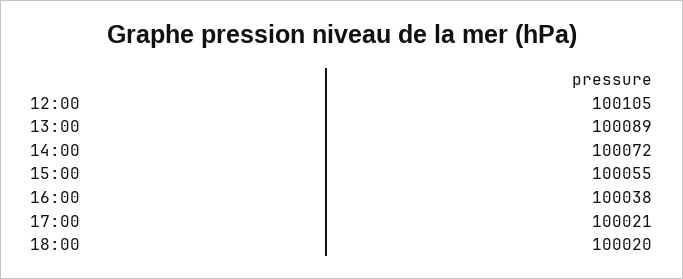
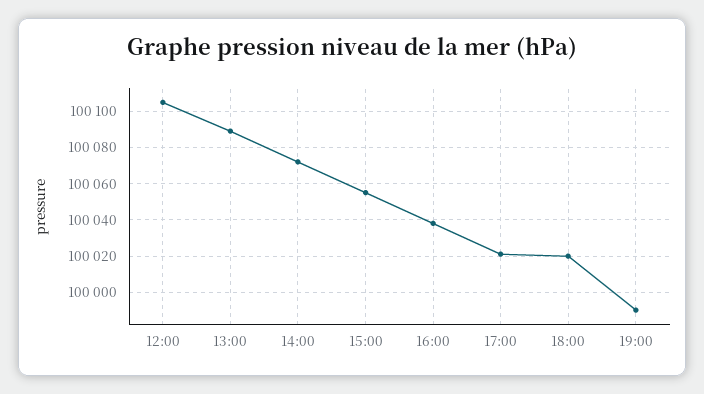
19:00: none -> 99990

